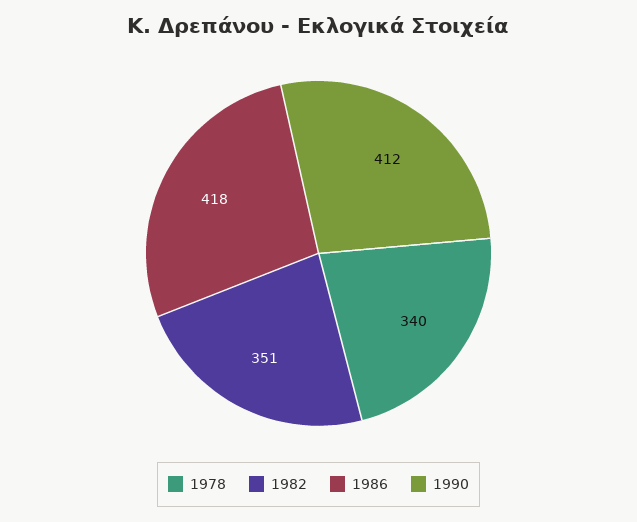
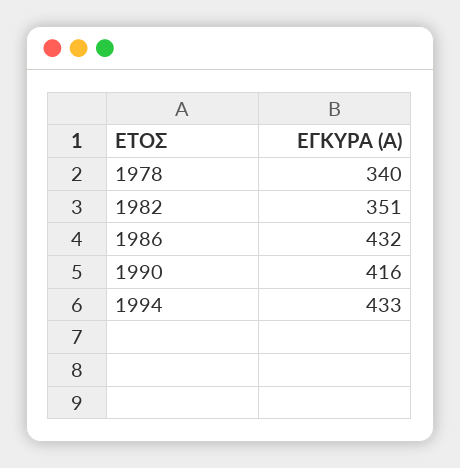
1986: 418 -> 432
1990: 412 -> 416
1994: none -> 433

